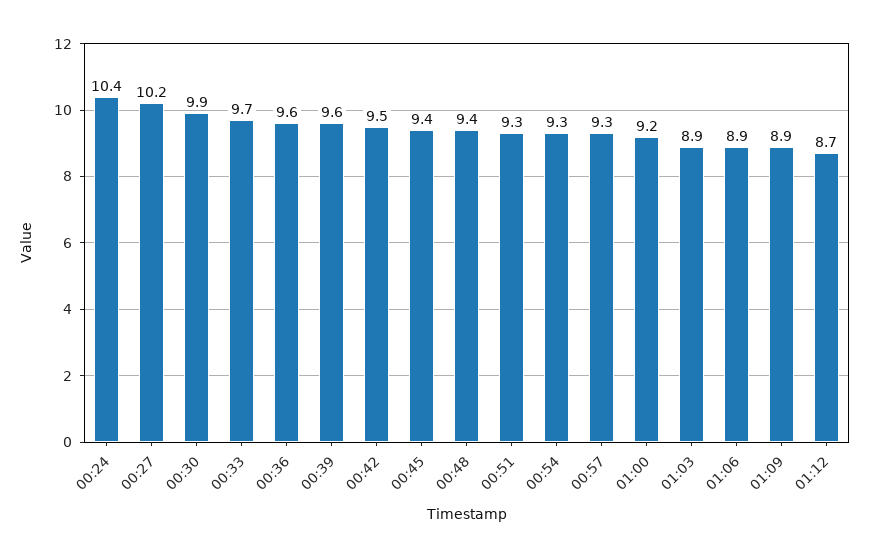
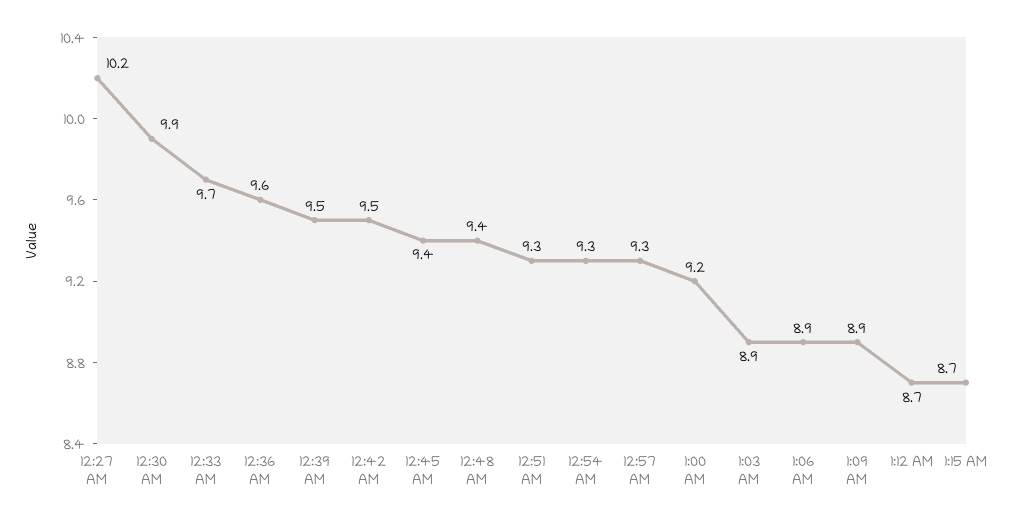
00:24: 10.4 -> none
00:39: 9.6 -> 9.5
1:15 AM: none -> 8.7

